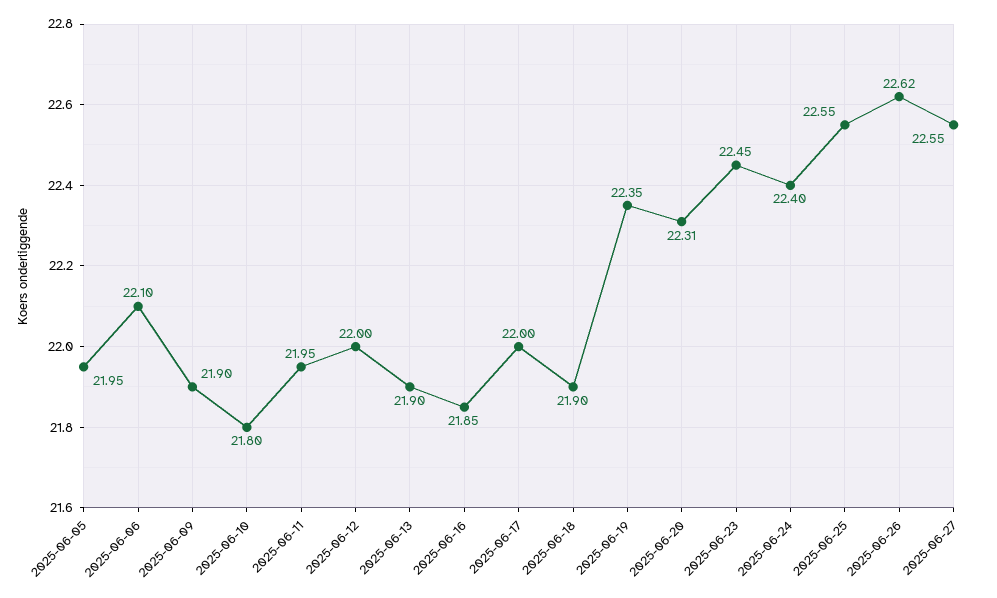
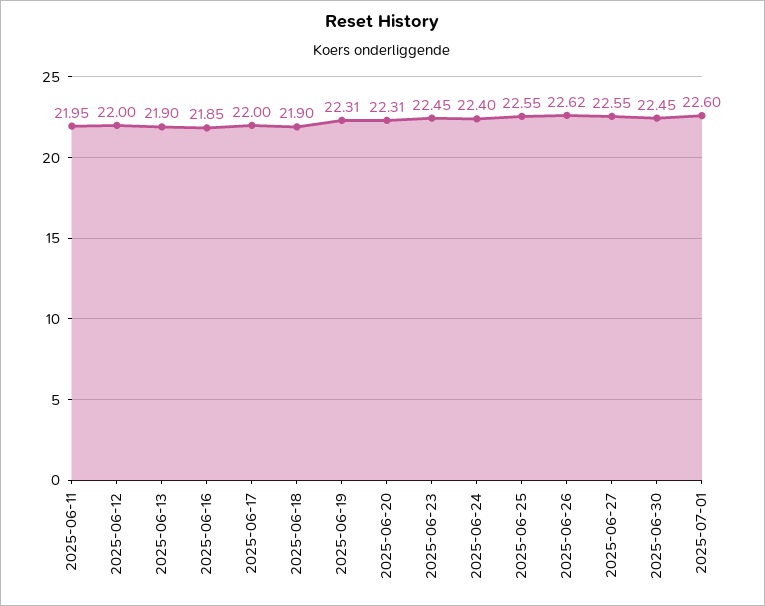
2025-06-05: 21.95 -> none
2025-06-06: 22.1 -> none
2025-06-09: 21.9 -> none
2025-06-10: 21.8 -> none
2025-06-19: 22.35 -> 22.31
2025-06-30: none -> 22.45
2025-07-01: none -> 22.6

